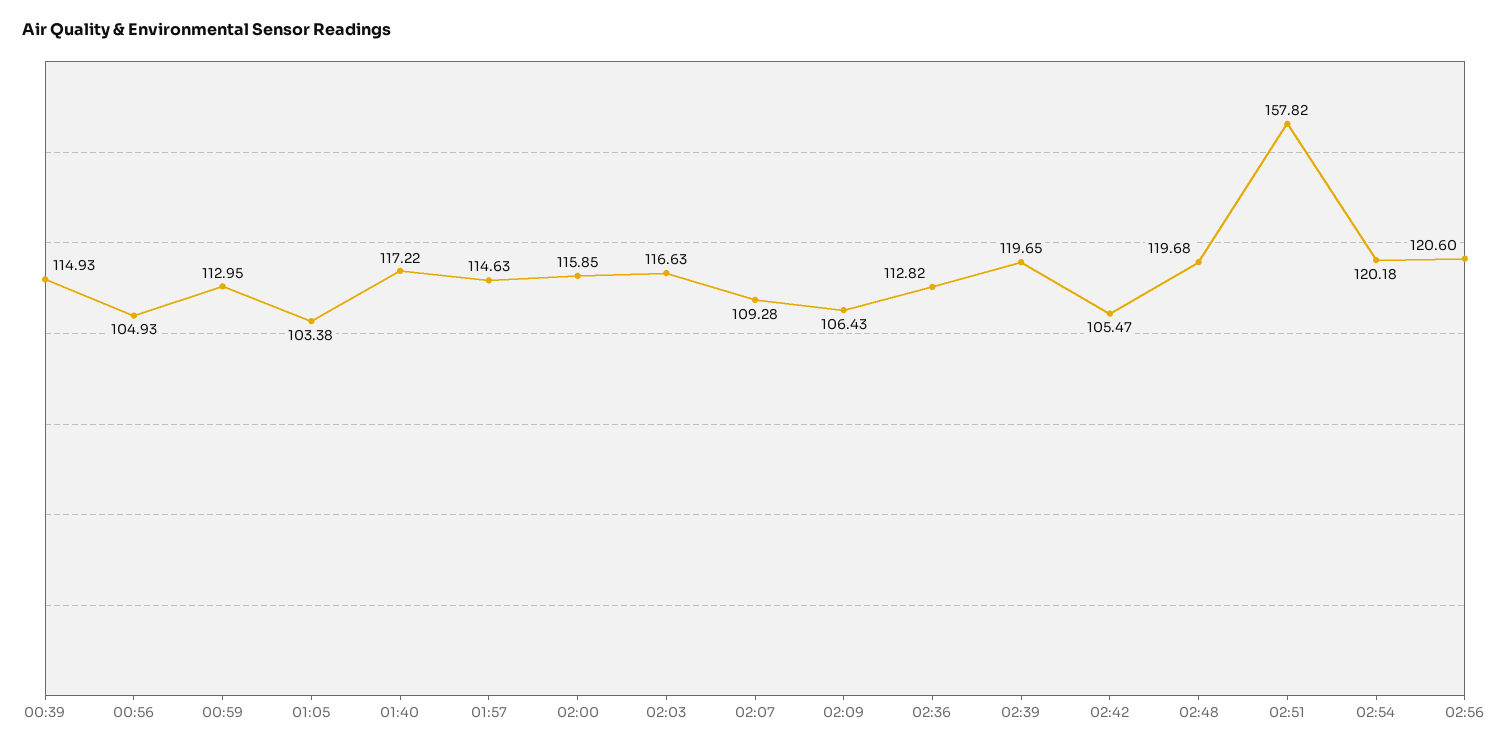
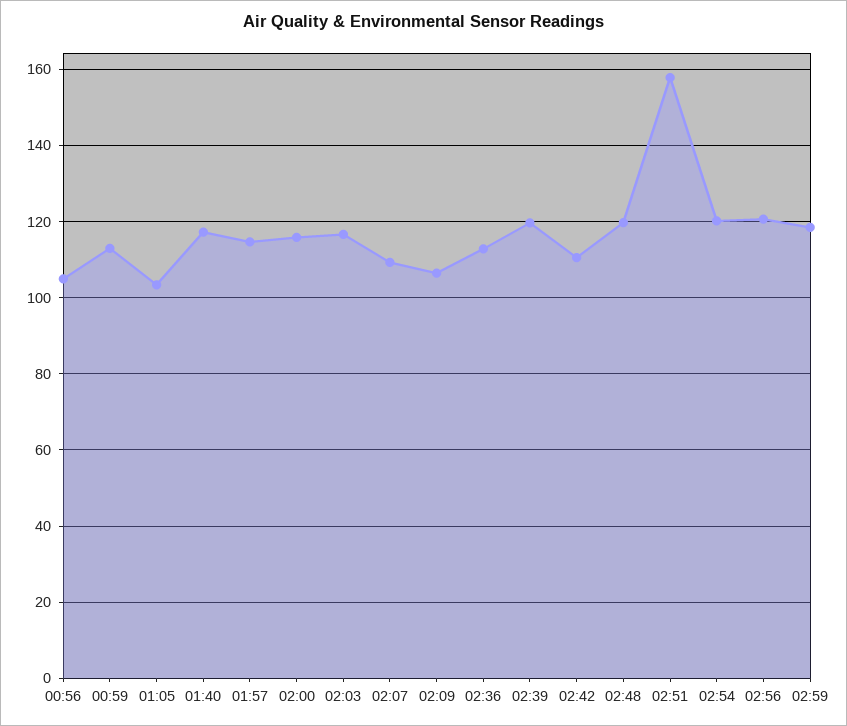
00:39: 114.93 -> none
02:42: 105.47 -> 110
02:59: none -> 118

